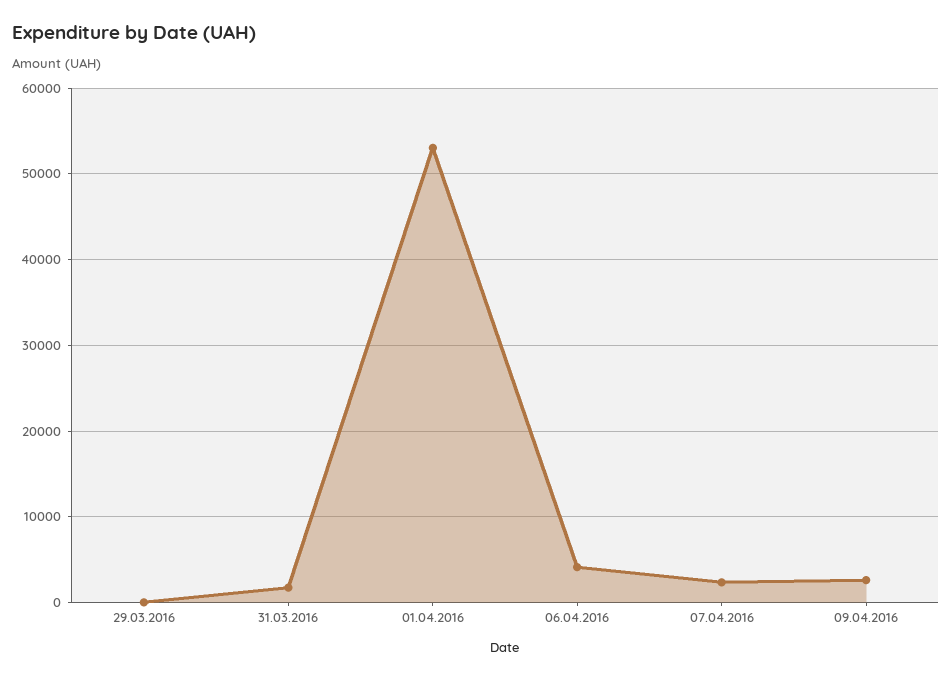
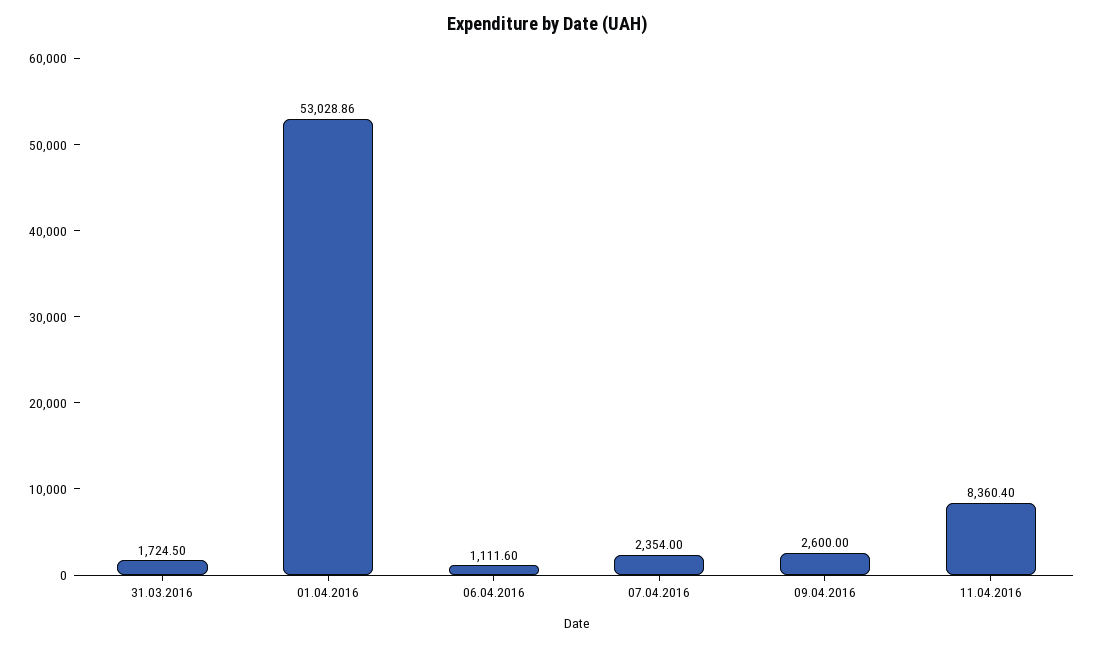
29.03.2016: 0 -> none
06.04.2016: 4000 -> 1111.6
11.04.2016: none -> 8360.4

